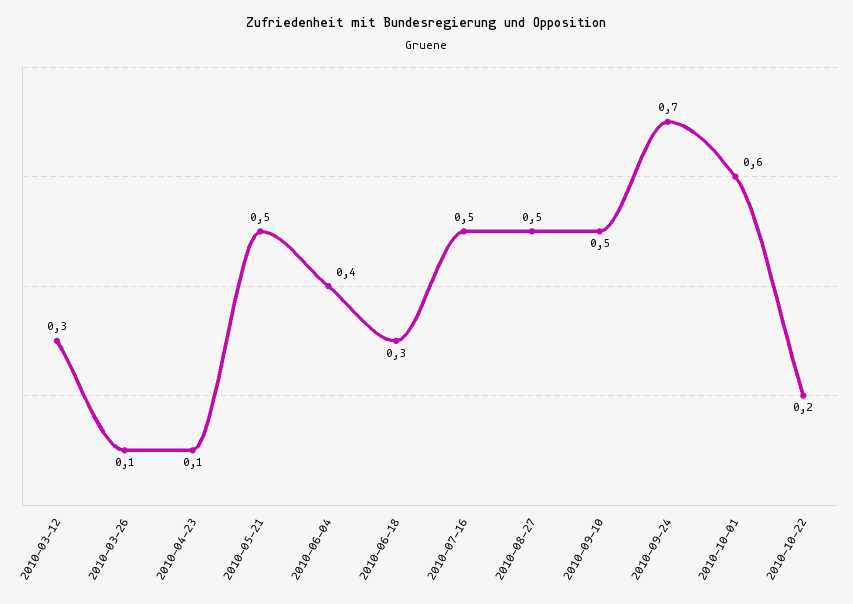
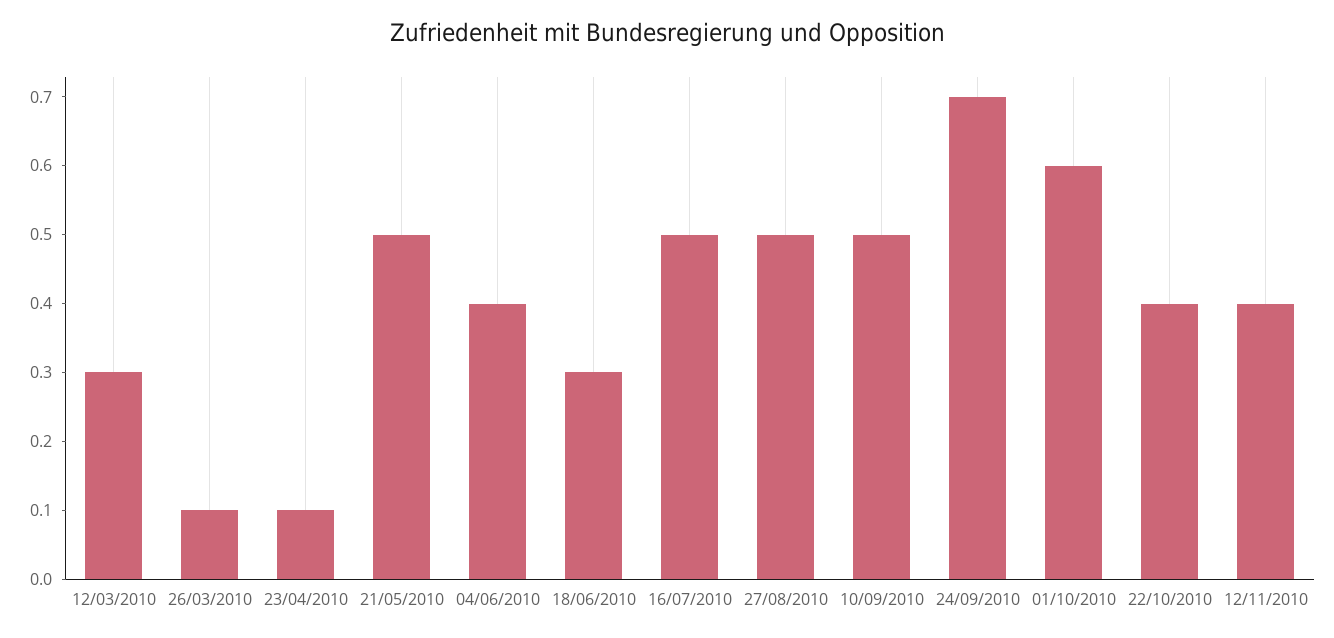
2010-10-22: 0.2 -> 0.4
12/11/2010: none -> 0.4

